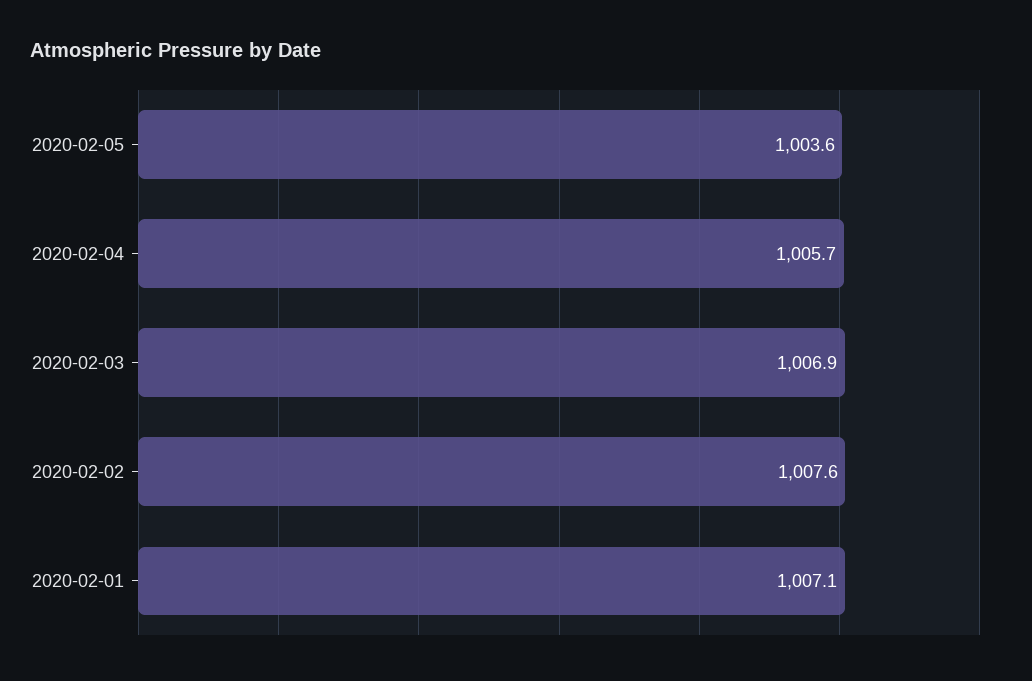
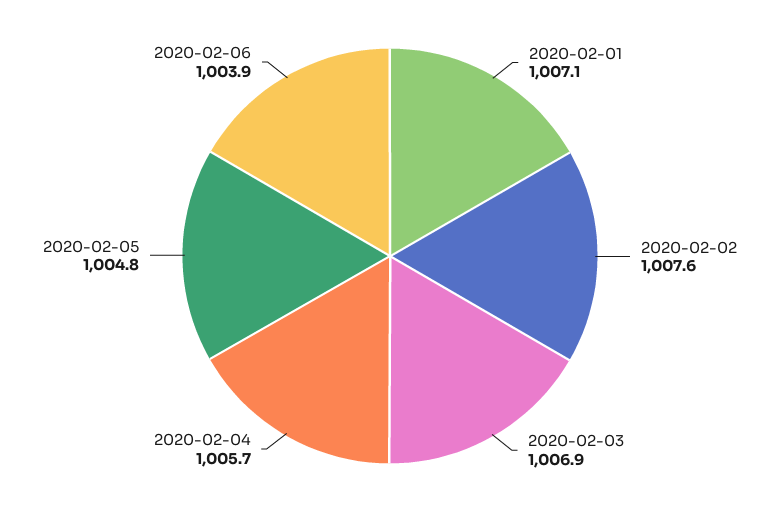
2020-02-05: 1003.6 -> 1004.8
2020-02-06: none -> 1003.9

